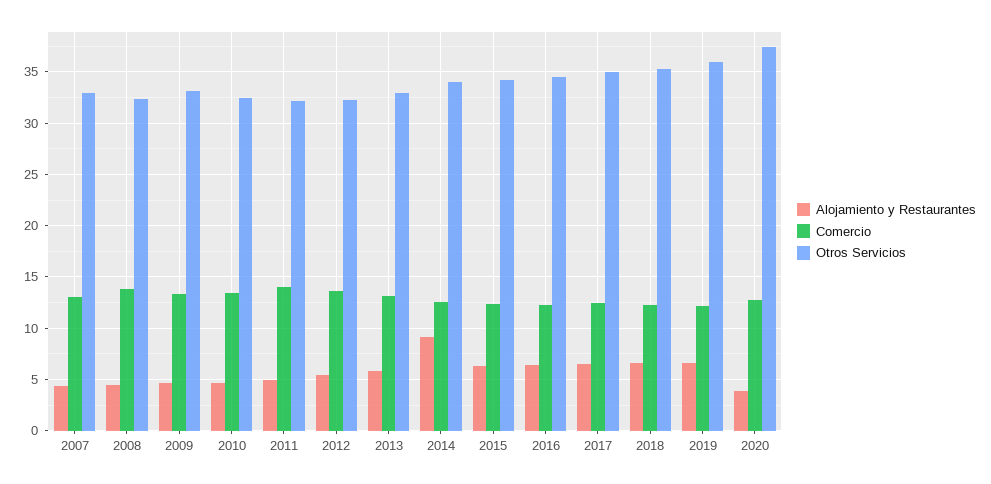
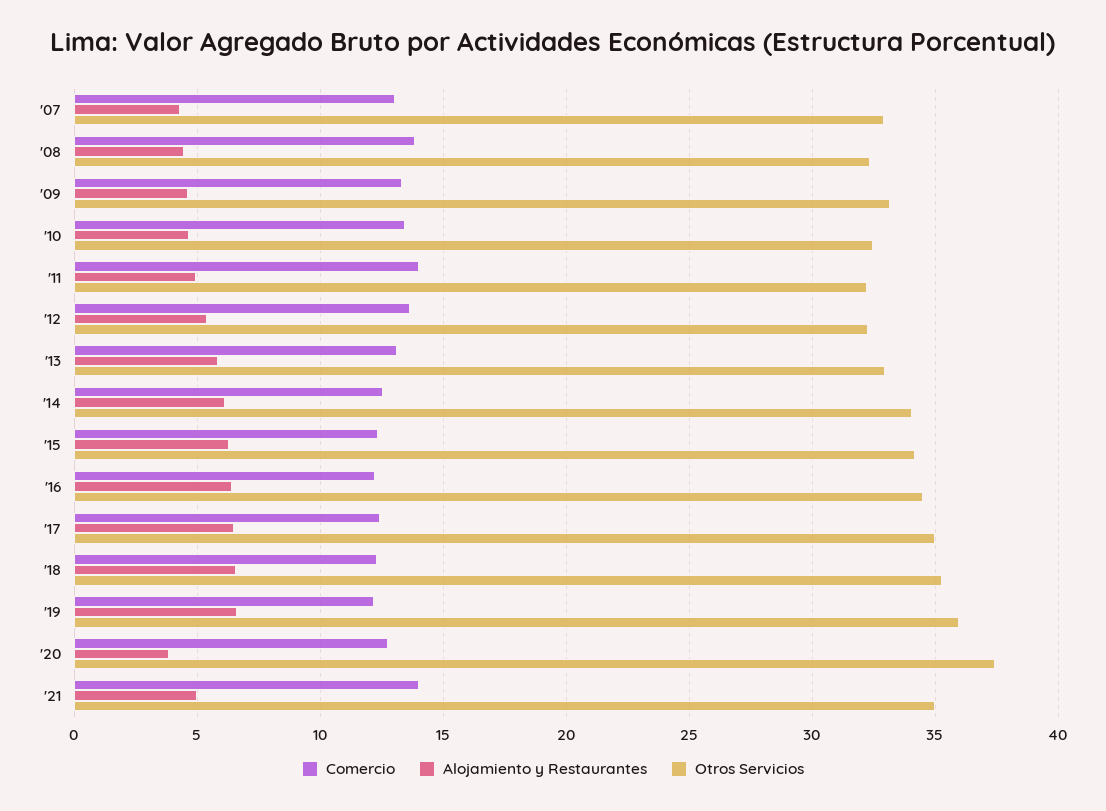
Alojamiento y Restaurantes, 2014: 9 -> 6
Comercio, '21: none -> 14
Alojamiento y Restaurantes, '21: none -> 5
Otros Servicios, '21: none -> 35

